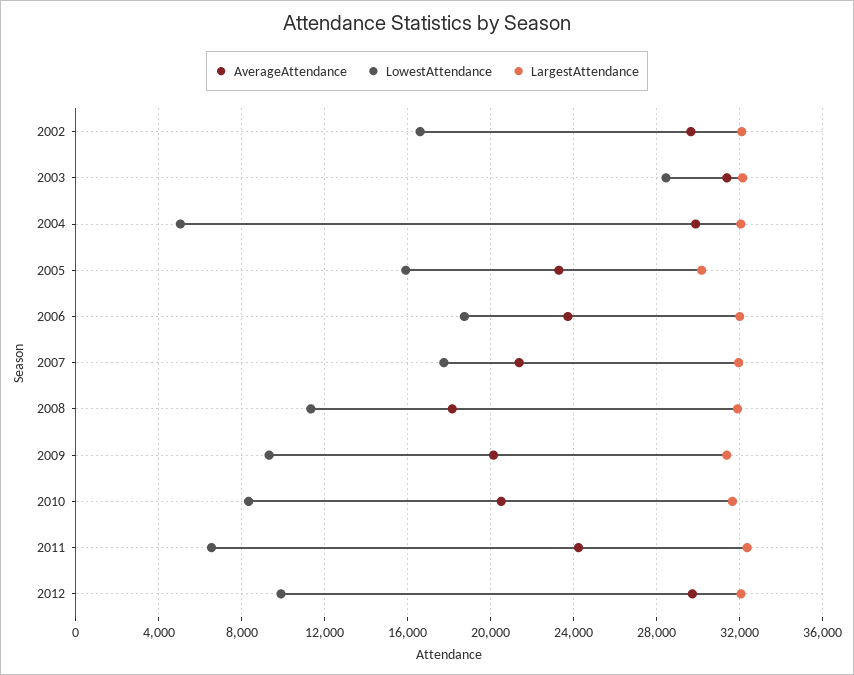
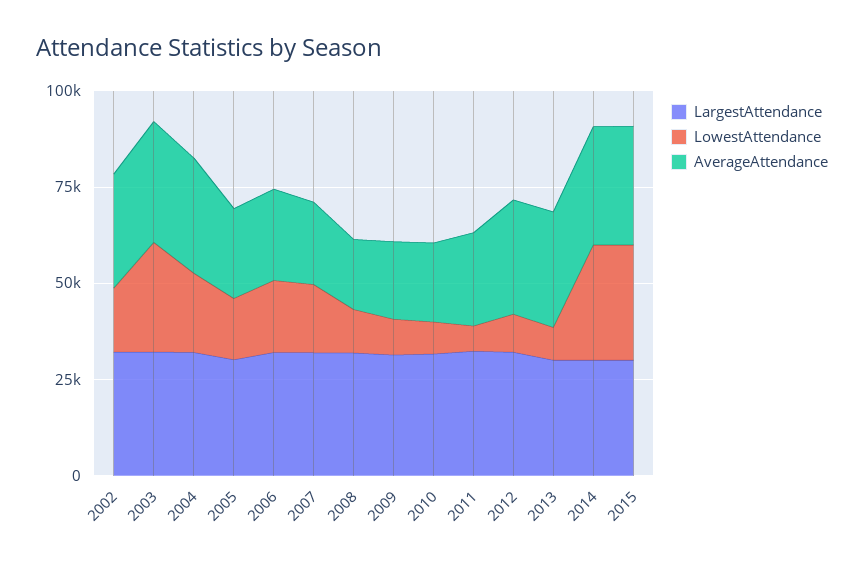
LowestAttendance, 2004: 5000 -> 20000
LargestAttendance, 2013: none -> 30000
LowestAttendance, 2013: none -> 10000
AverageAttendance, 2013: none -> 30000
LargestAttendance, 2014: none -> 30000
LowestAttendance, 2014: none -> 30000
AverageAttendance, 2014: none -> 30000
LargestAttendance, 2015: none -> 30000
LowestAttendance, 2015: none -> 30000
AverageAttendance, 2015: none -> 30000

